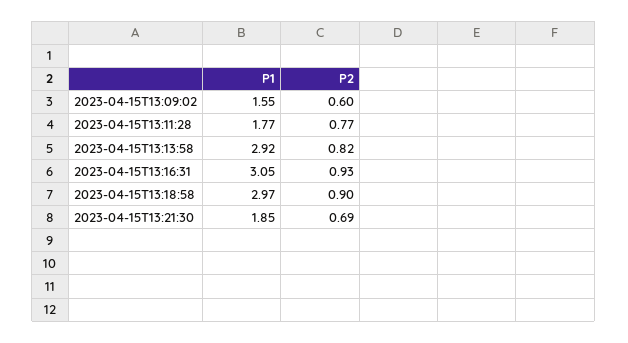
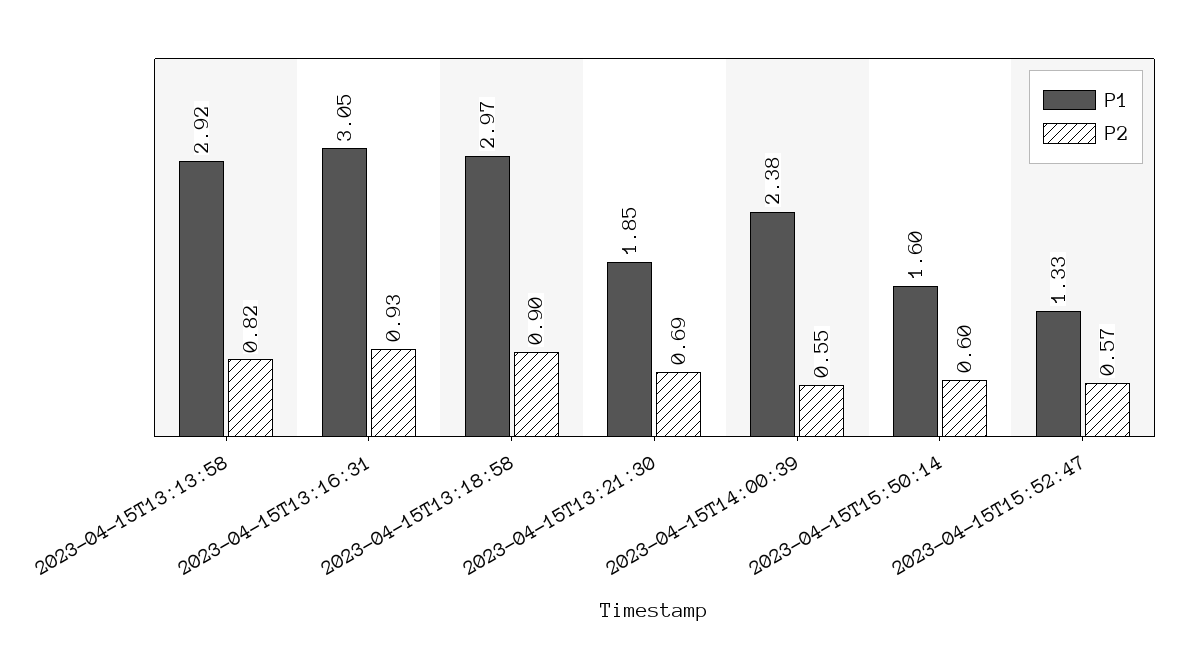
P1, 2023-04-15T13:09:02: 1.55 -> none
P2, 2023-04-15T13:09:02: 0.6 -> none
P1, 2023-04-15T13:11:28: 1.77 -> none
P2, 2023-04-15T13:11:28: 0.77 -> none
P1, 2023-04-15T14:00:39: none -> 2.38
P2, 2023-04-15T14:00:39: none -> 0.55
P1, 2023-04-15T15:50:14: none -> 1.6
P2, 2023-04-15T15:50:14: none -> 0.6
P1, 2023-04-15T15:52:47: none -> 1.33
P2, 2023-04-15T15:52:47: none -> 0.57

